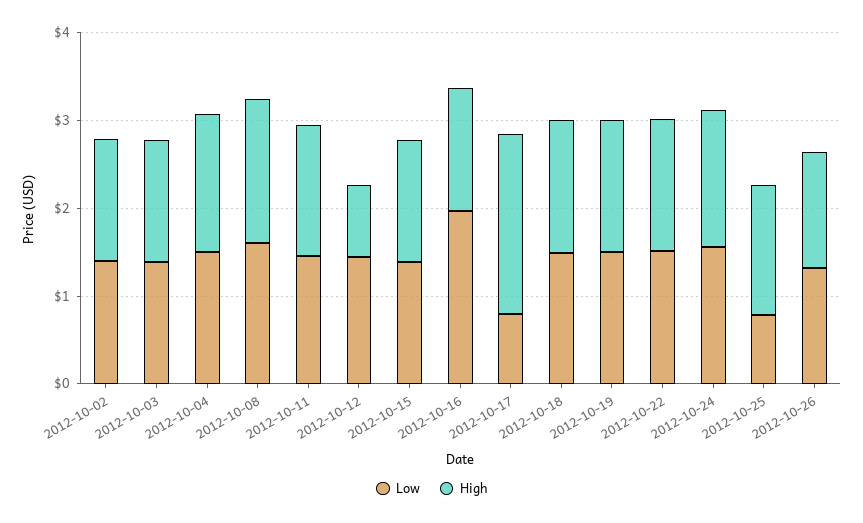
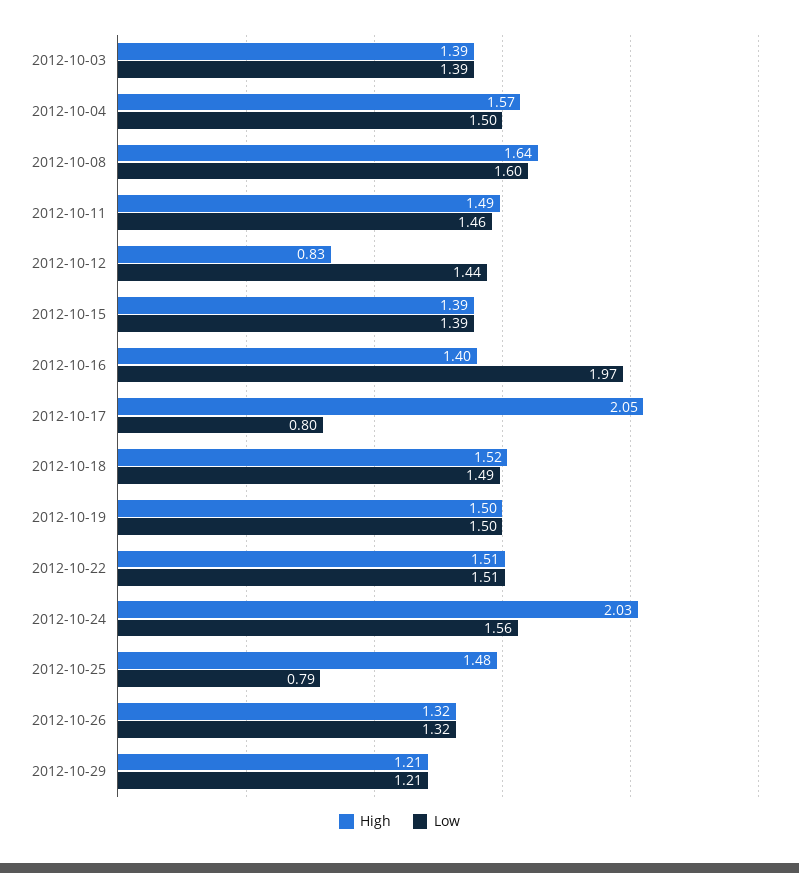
Low, 2012-10-02: 1.4 -> none
High, 2012-10-02: 1.4 -> none
High, 2012-10-24: 1.6 -> 2.03
High, 2012-10-29: none -> 1.21
Low, 2012-10-29: none -> 1.21

